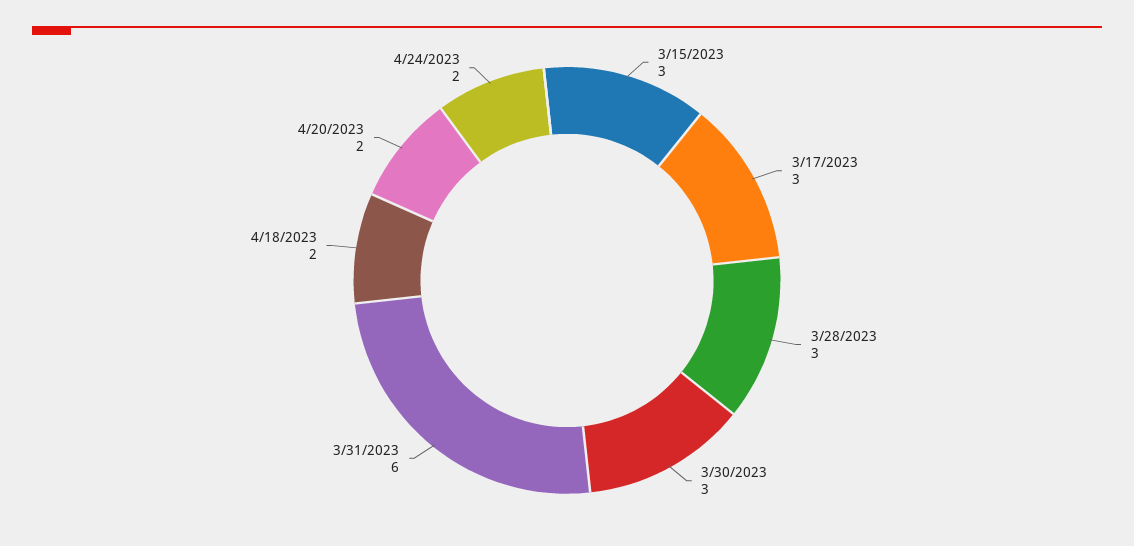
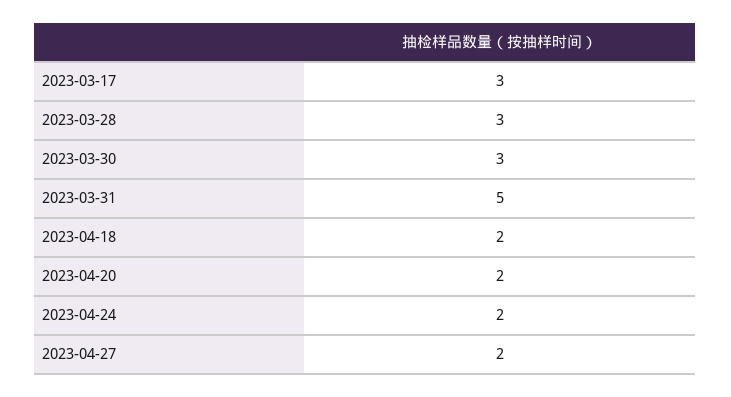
3/15/2023: 3 -> none
3/31/2023: 6 -> 5
2023-04-27: none -> 2

